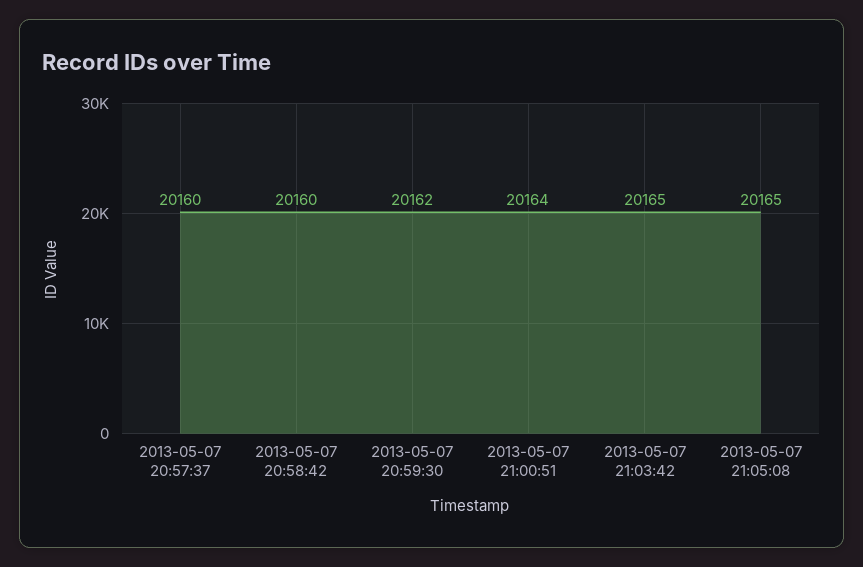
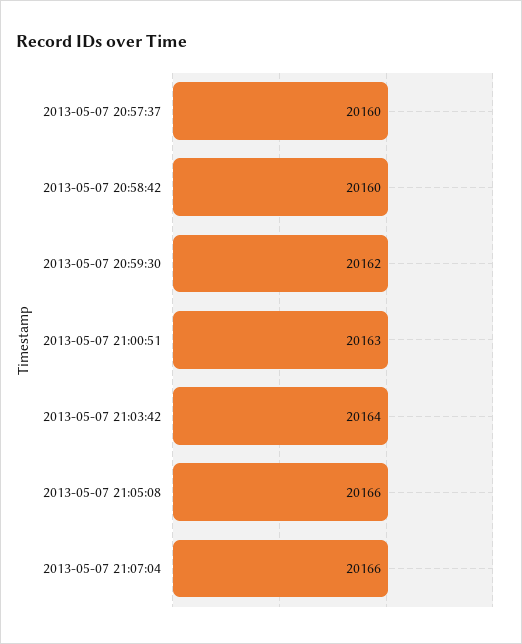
2013-05-07 21:00:51: 20164 -> 20163
2013-05-07 21:03:42: 20165 -> 20164
2013-05-07 21:05:08: 20165 -> 20166
2013-05-07 21:07:04: none -> 20166

